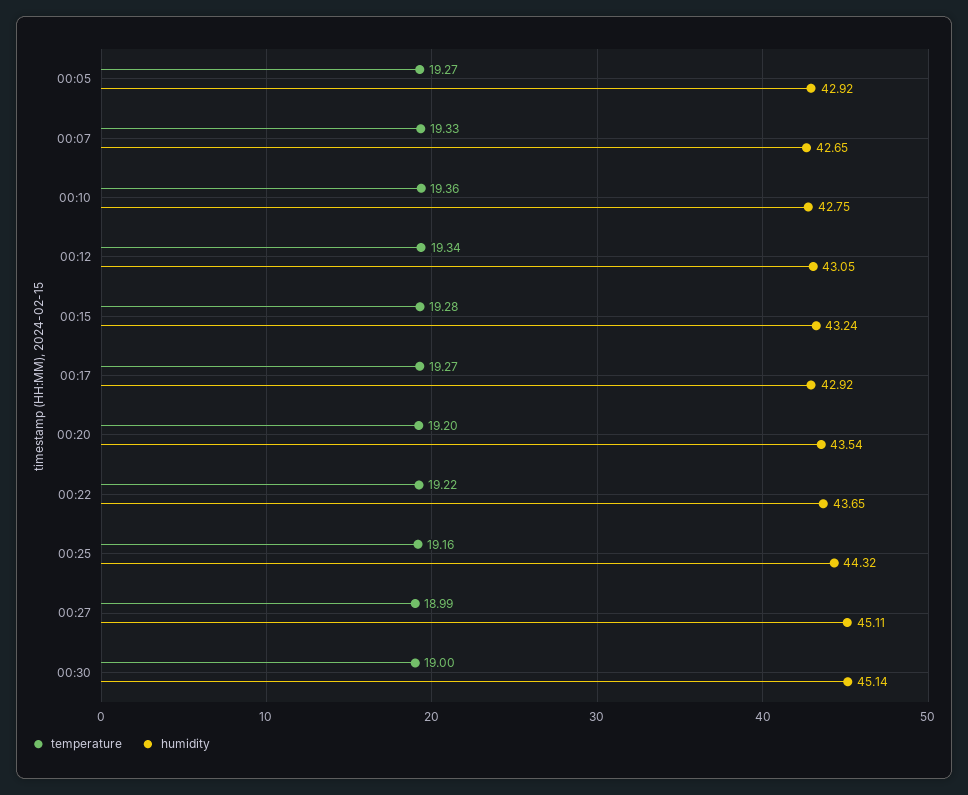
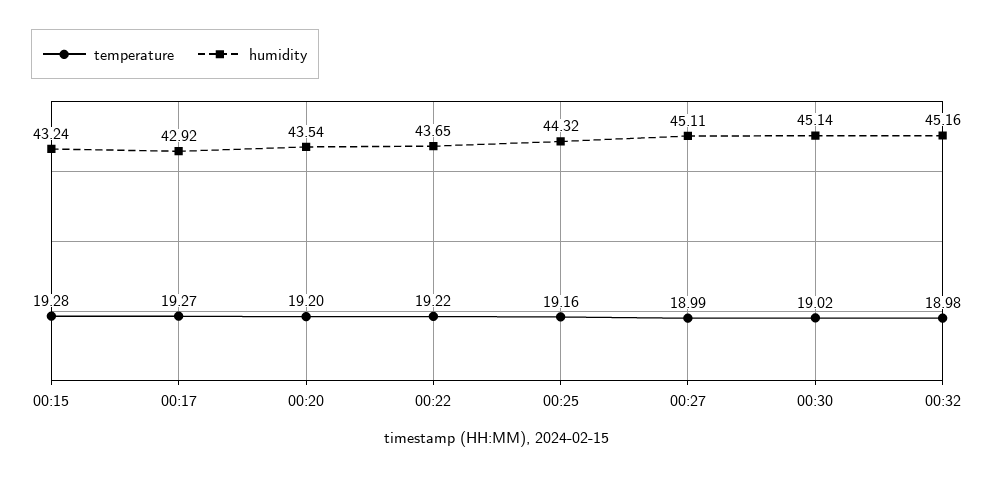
temperature, 00:05: 19.27 -> none
humidity, 00:05: 42.92 -> none
temperature, 00:07: 19.33 -> none
humidity, 00:07: 42.65 -> none
temperature, 00:10: 19.36 -> none
humidity, 00:10: 42.75 -> none
temperature, 00:12: 19.34 -> none
humidity, 00:12: 43.05 -> none
temperature, 00:30: 19 -> 19.02
temperature, 00:32: none -> 18.98
humidity, 00:32: none -> 45.16

